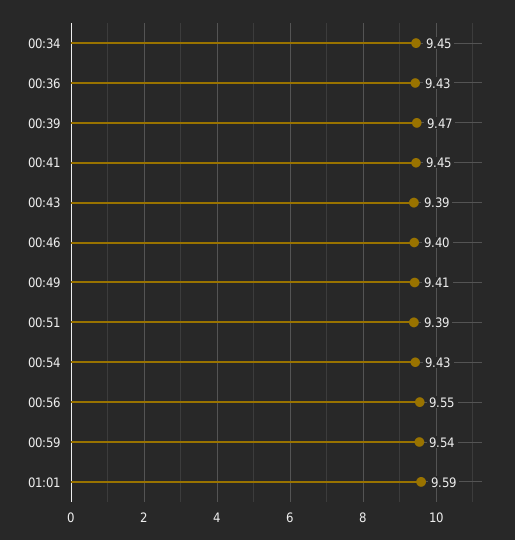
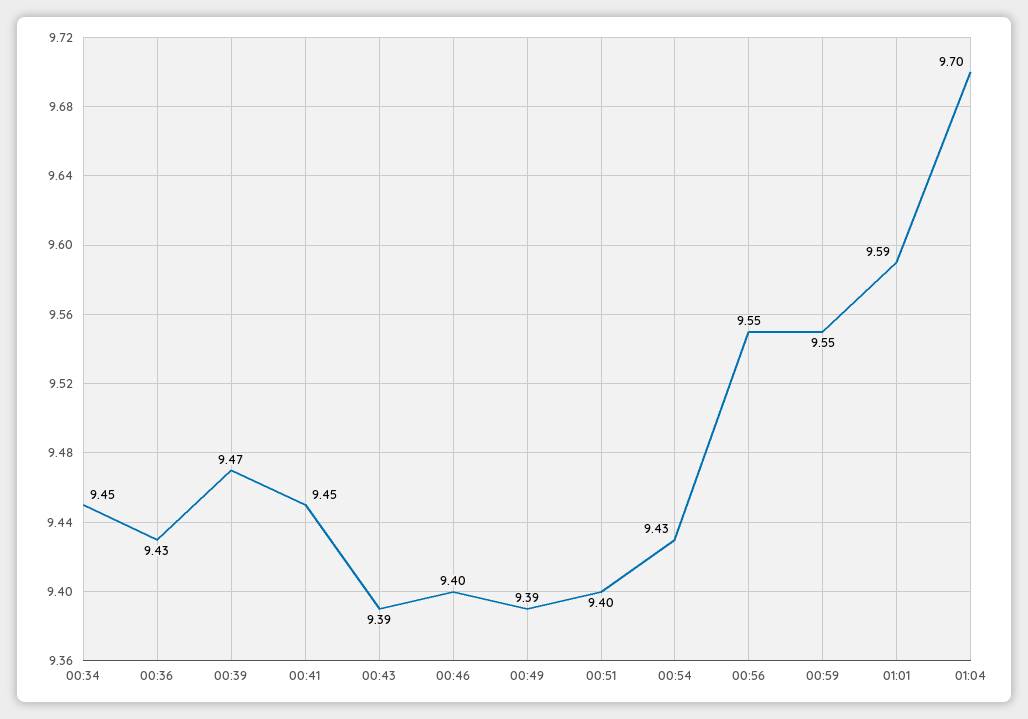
00:49: 9.41 -> 9.39
00:51: 9.39 -> 9.4
00:59: 9.54 -> 9.55
01:04: none -> 9.7

